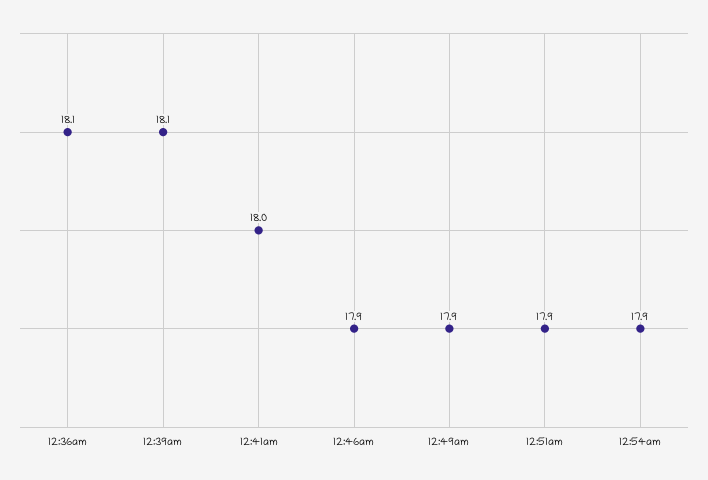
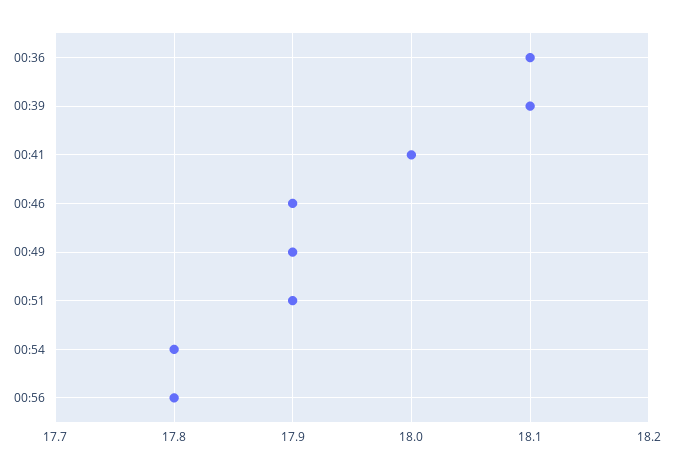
12:54am: 17.9 -> 17.8
00:56: none -> 17.8

